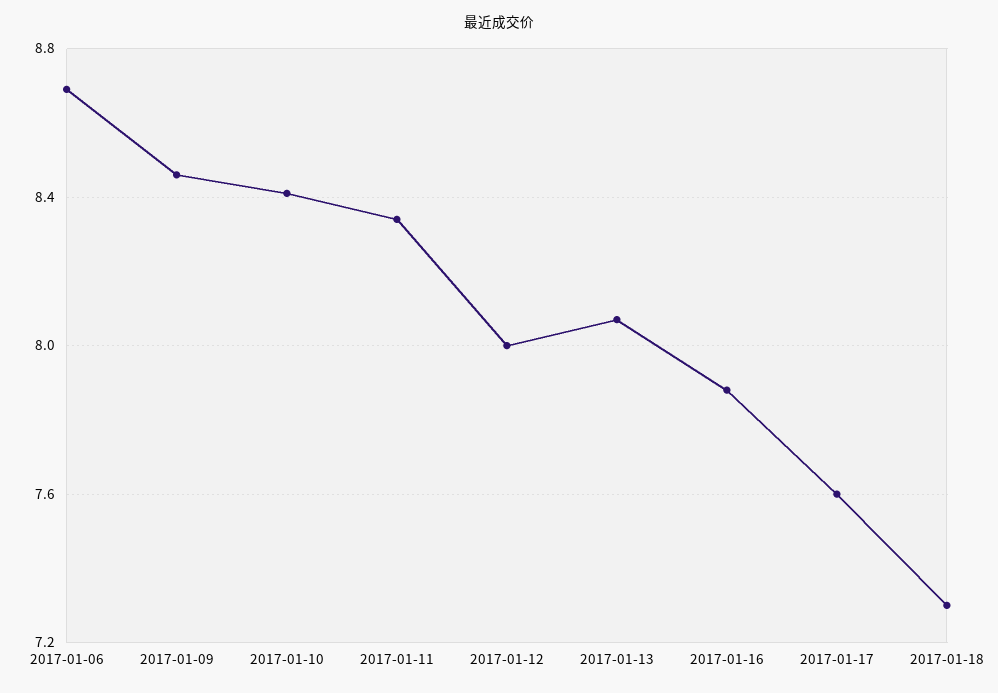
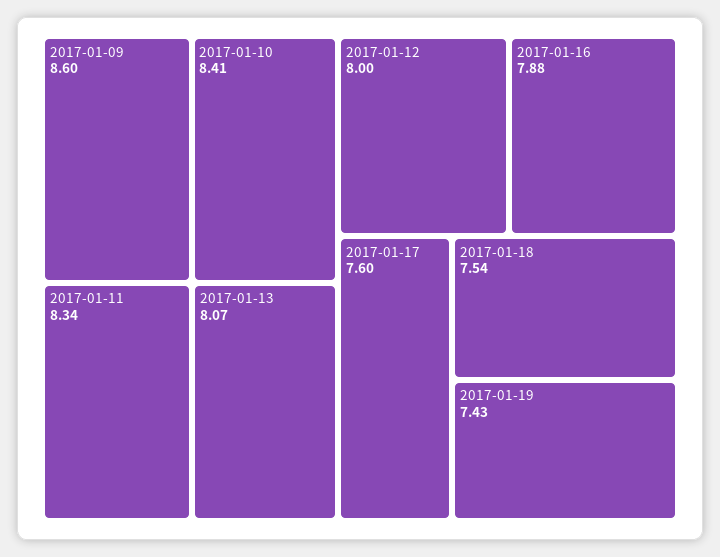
2017-01-06: 8.7 -> none
2017-01-09: 8.45 -> 8.6
2017-01-18: 7.3 -> 7.54
2017-01-19: none -> 7.43

